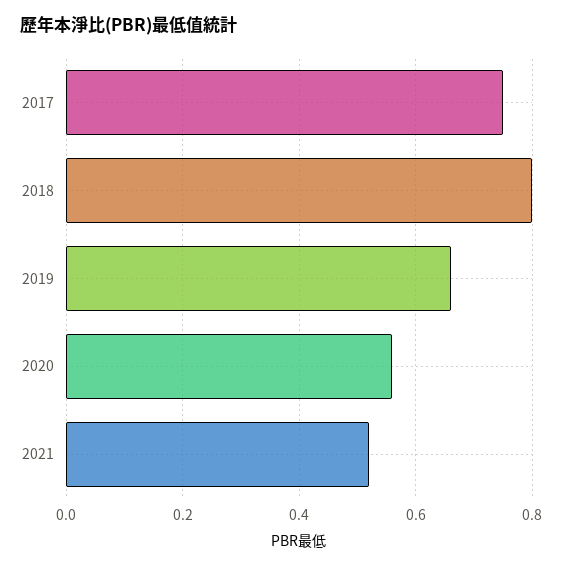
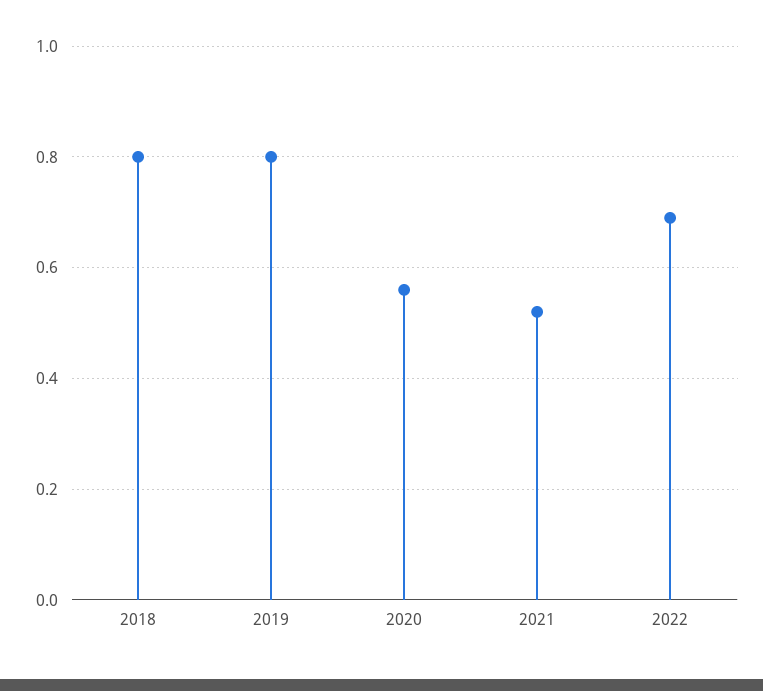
2017: 0.75 -> none
2019: 0.65 -> 0.8
2022: none -> 0.7

